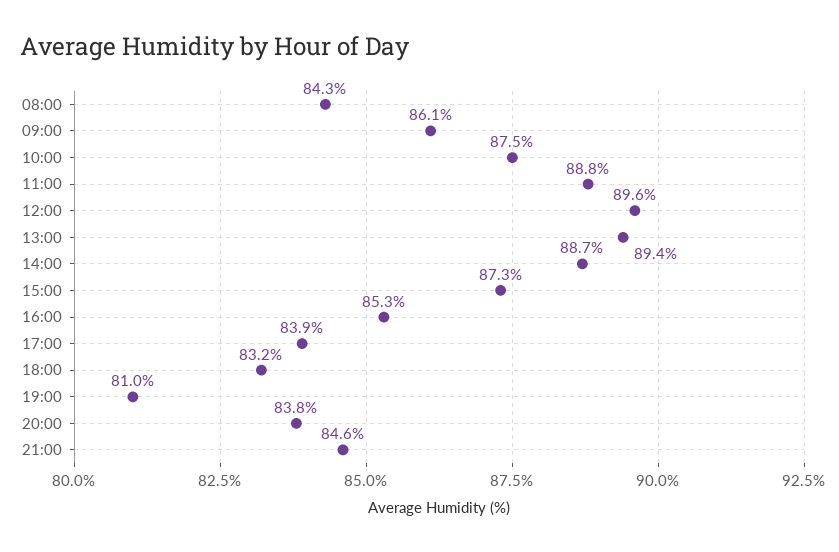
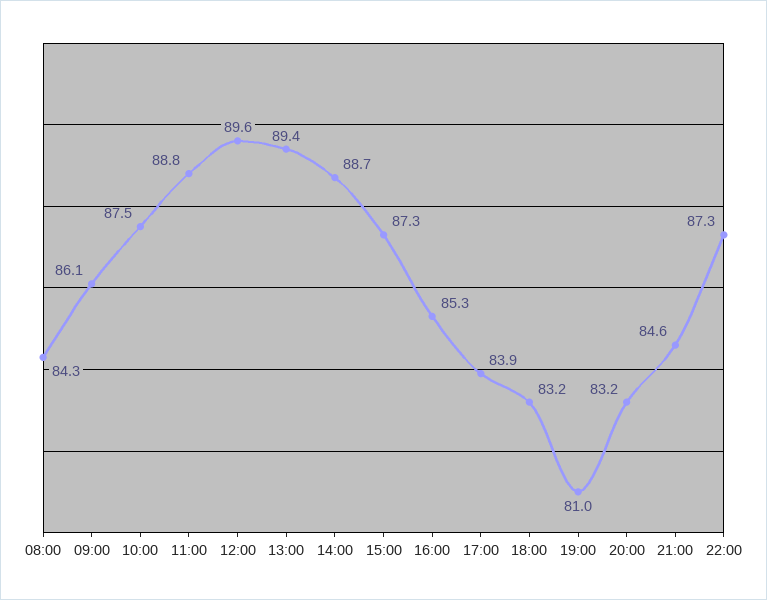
20:00: 83.8 -> 83.2
22:00: none -> 87.3

